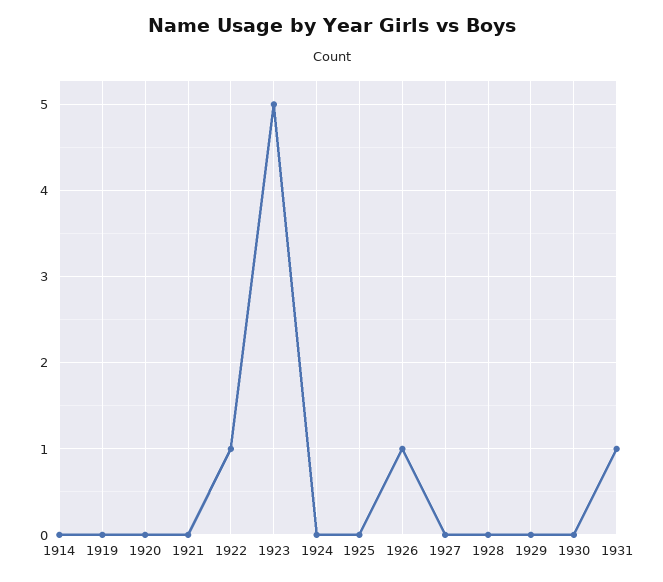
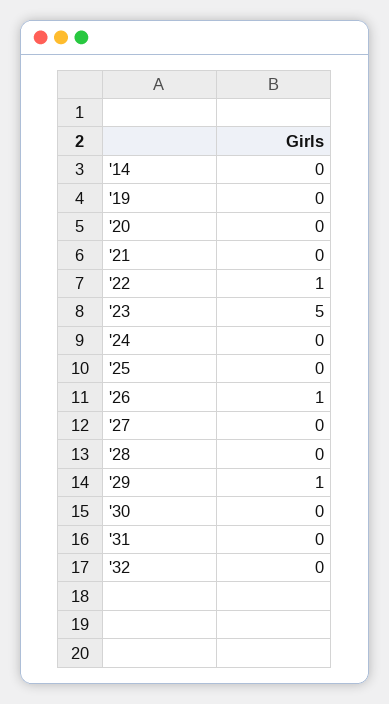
1929: 0 -> 1
1931: 1 -> 0
'32: none -> 0

